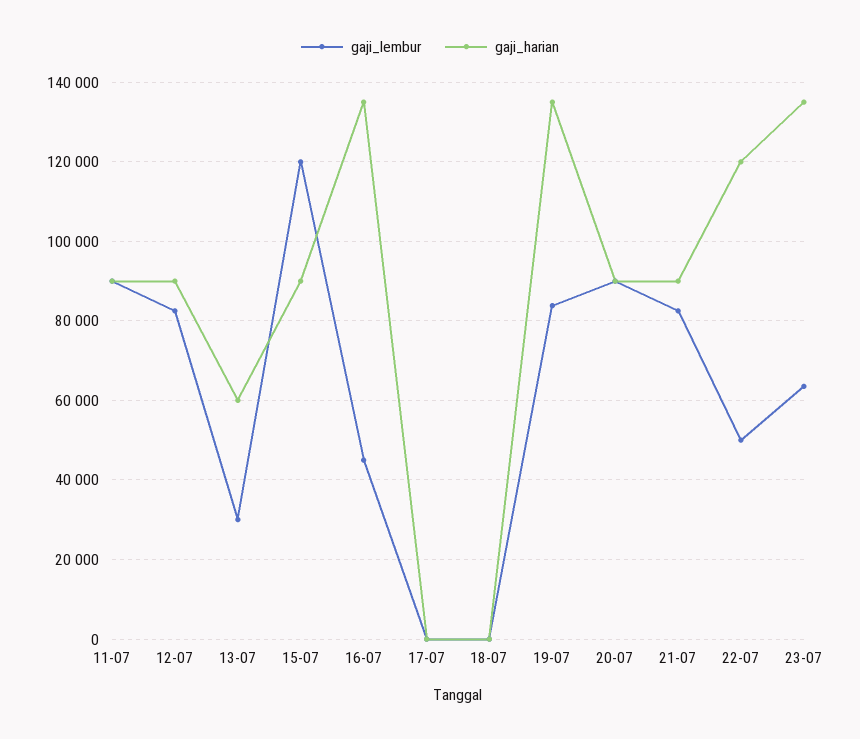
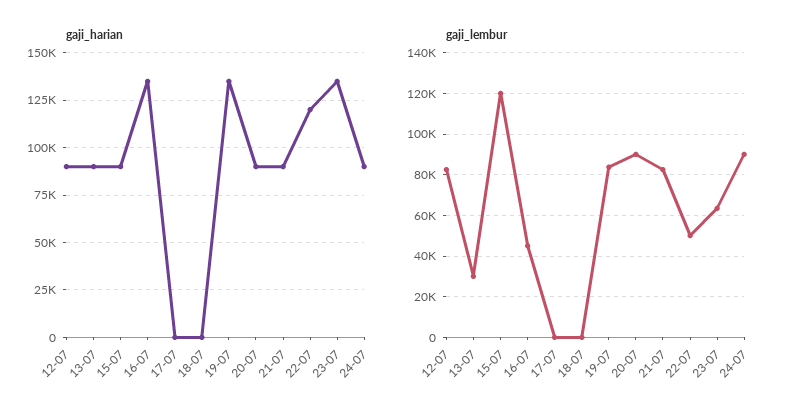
gaji_lembur, 11-07: 90000 -> none
gaji_harian, 11-07: 90000 -> none
gaji_harian, 13-07: 60000 -> 90000
gaji_harian, 24-07: none -> 90000
gaji_lembur, 24-07: none -> 90000

